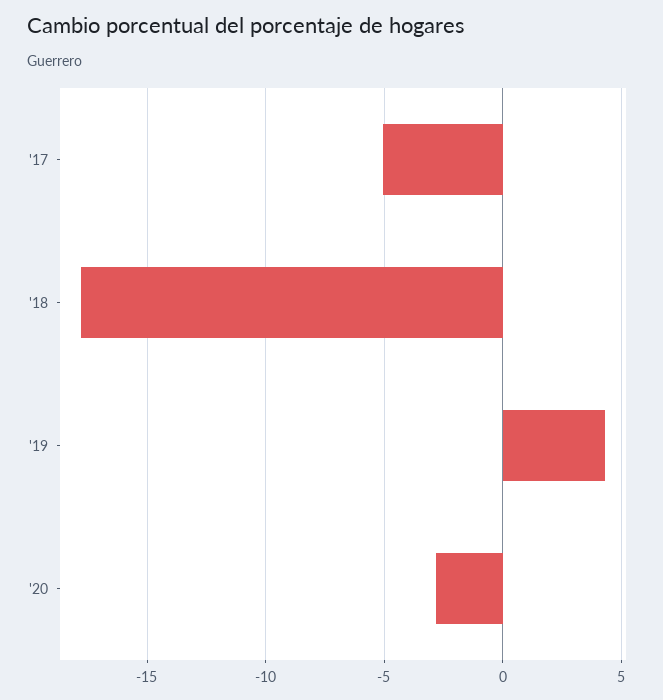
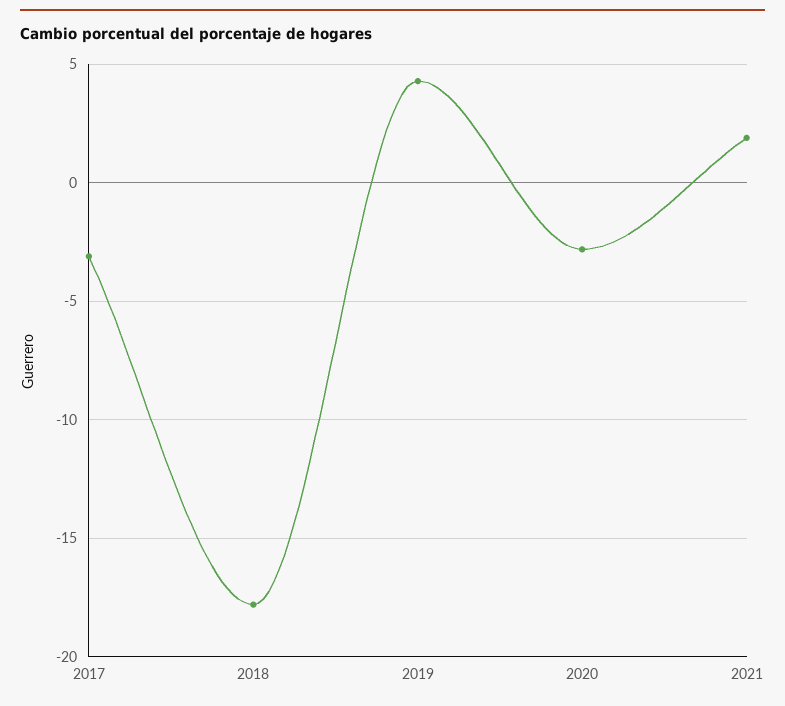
'17: -5 -> -3
2021: none -> 2

